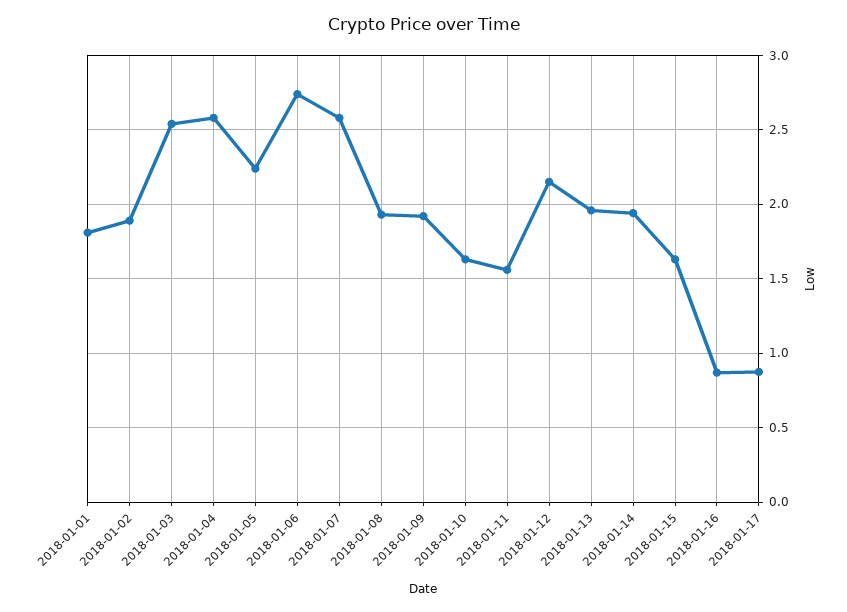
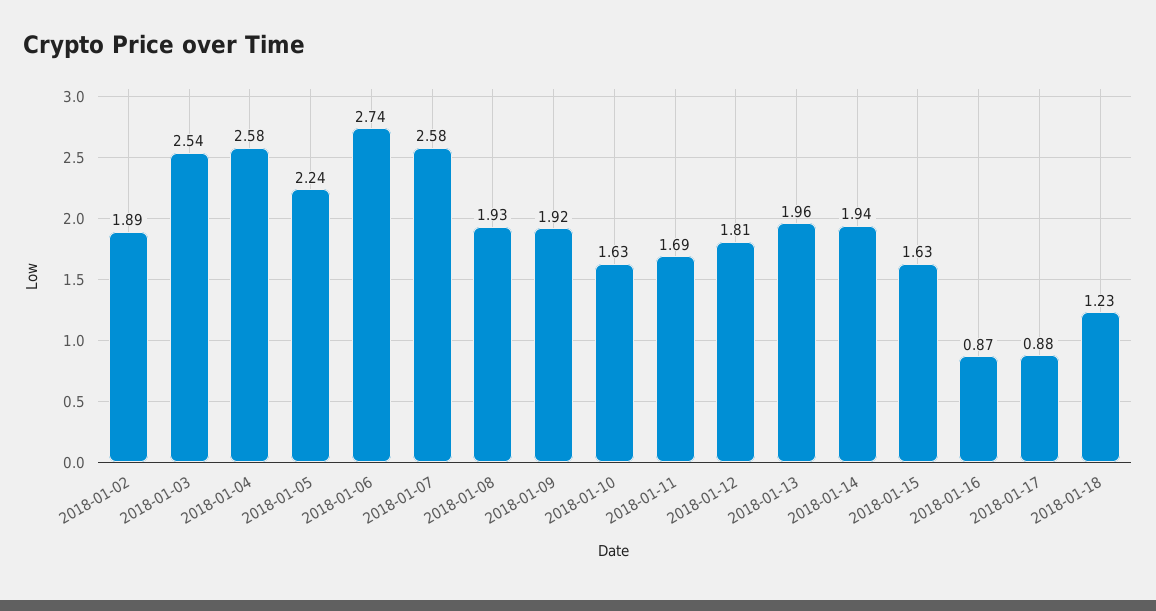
2018-01-01: 1.8 -> none
2018-01-11: 1.55 -> 1.69
2018-01-12: 2.15 -> 1.81
2018-01-18: none -> 1.23

